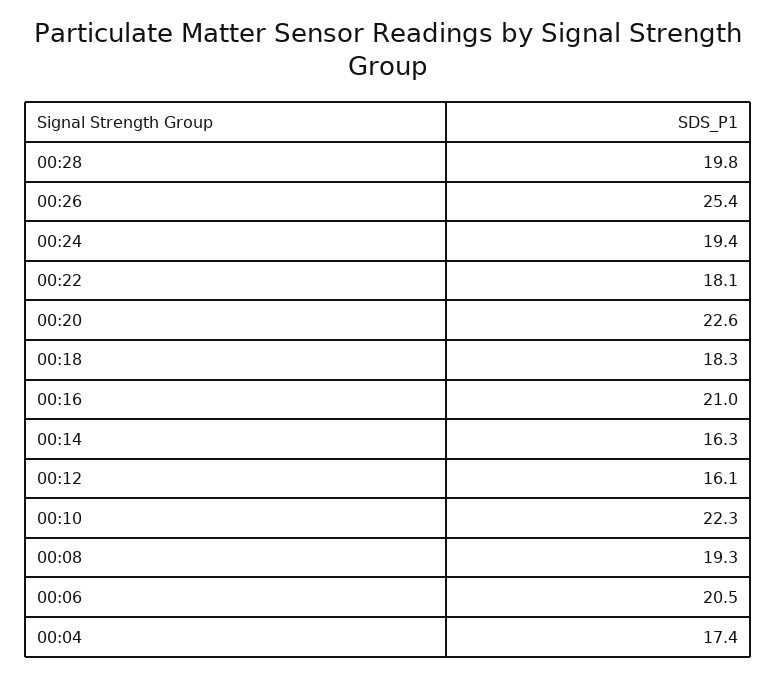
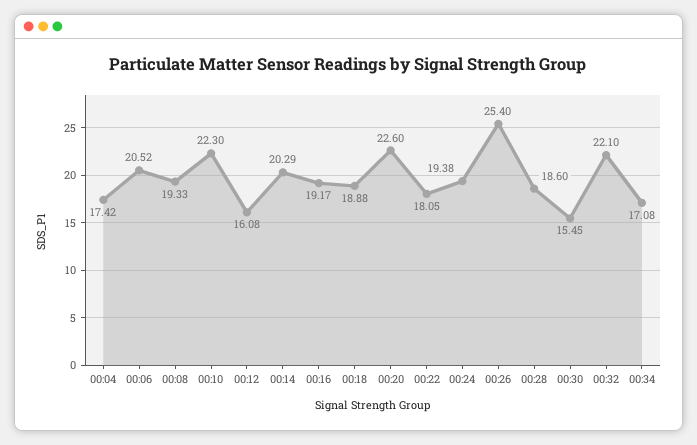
00:28: 19.8 -> 18.6
00:18: 18.3 -> 18.88
00:16: 21 -> 19.17
00:14: 16.3 -> 20.29
00:30: none -> 15.45
00:32: none -> 22.1
00:34: none -> 17.08

